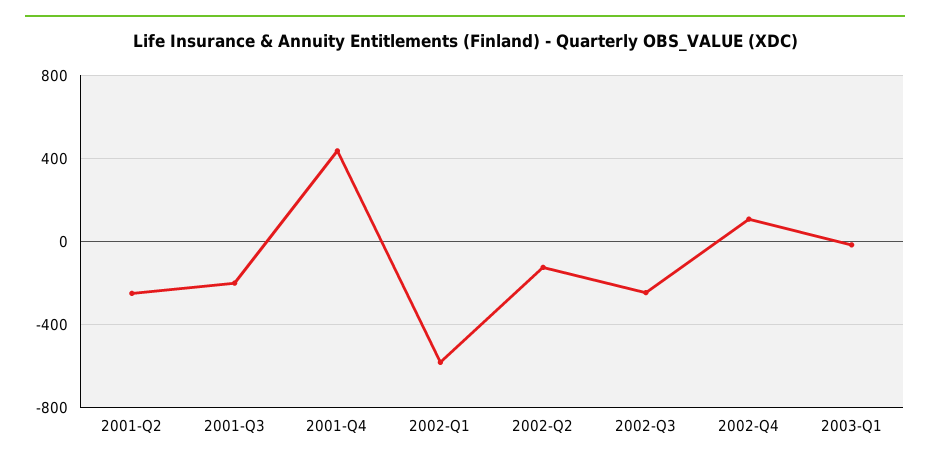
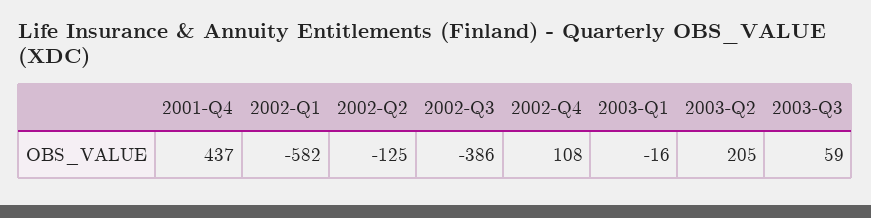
2001-Q2: -250 -> none
2001-Q3: -200 -> none
2002-Q3: -250 -> -386
2003-Q2: none -> 205
2003-Q3: none -> 59

